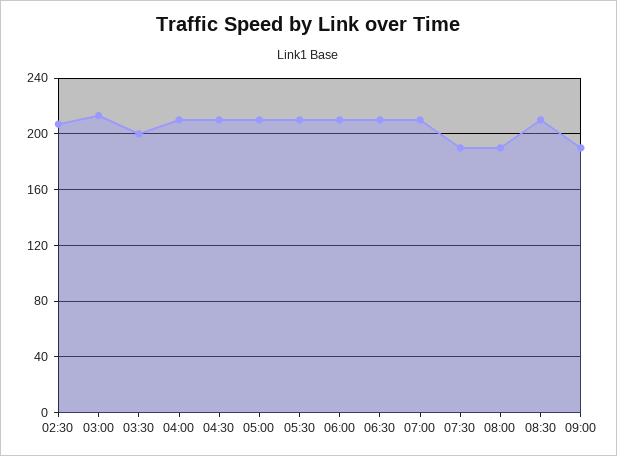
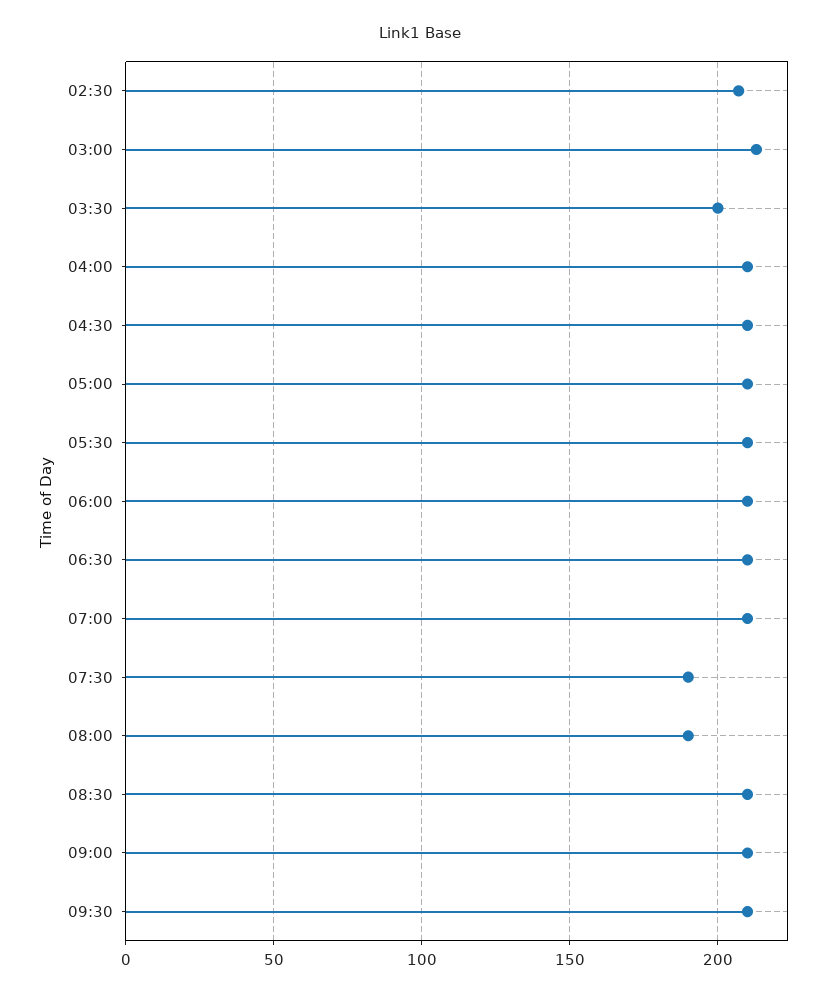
09:00: 190 -> 210
09:30: none -> 210

